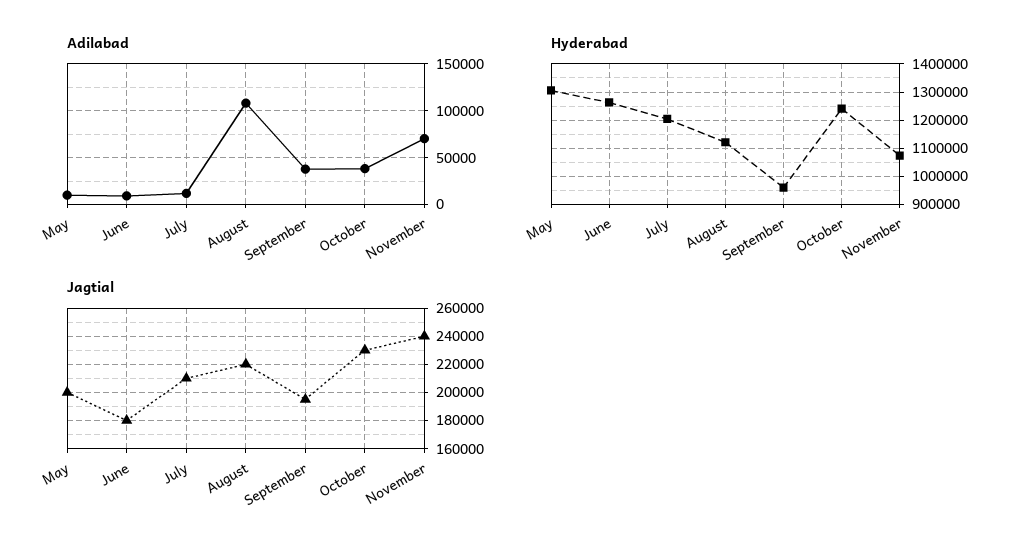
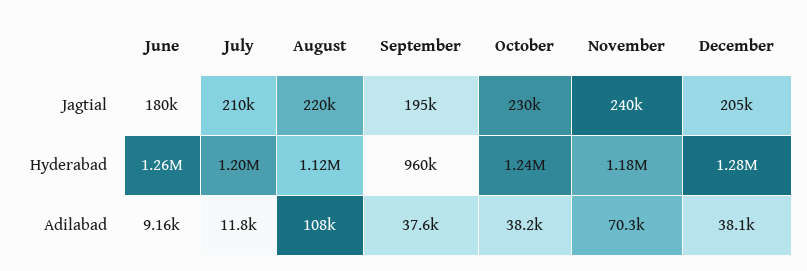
Adilabad, May: 10000 -> none
Hyderabad, May: 1300000 -> none
Hyderabad, November: 1075000 -> 1180000
Jagtial, May: 200000 -> none
Jagtial, December: none -> 205000
Hyderabad, December: none -> 1280000
Adilabad, December: none -> 38100

